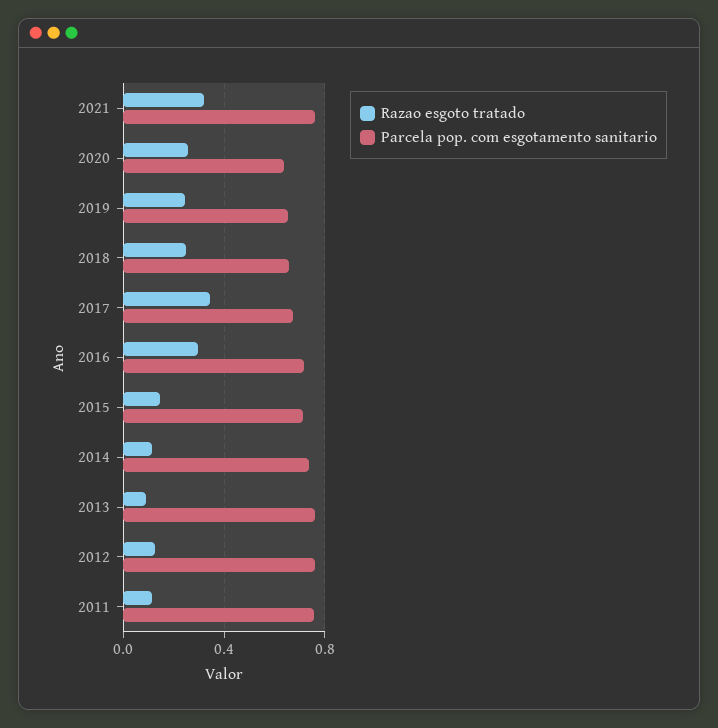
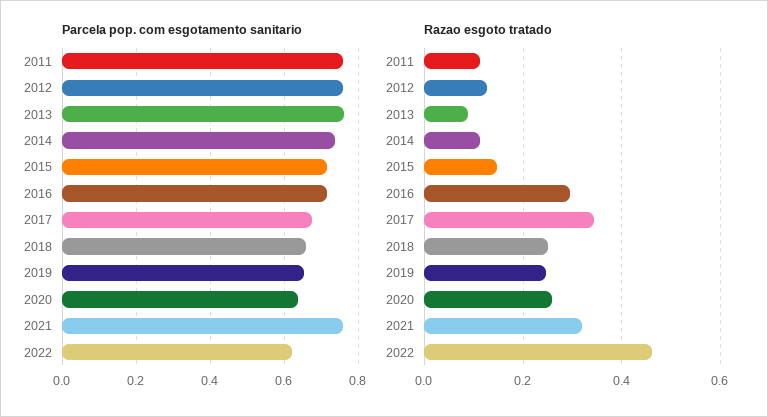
Parcela pop. com esgotamento sanitario, 2022: none -> 0.62
Razao esgoto tratado, 2022: none -> 0.46

